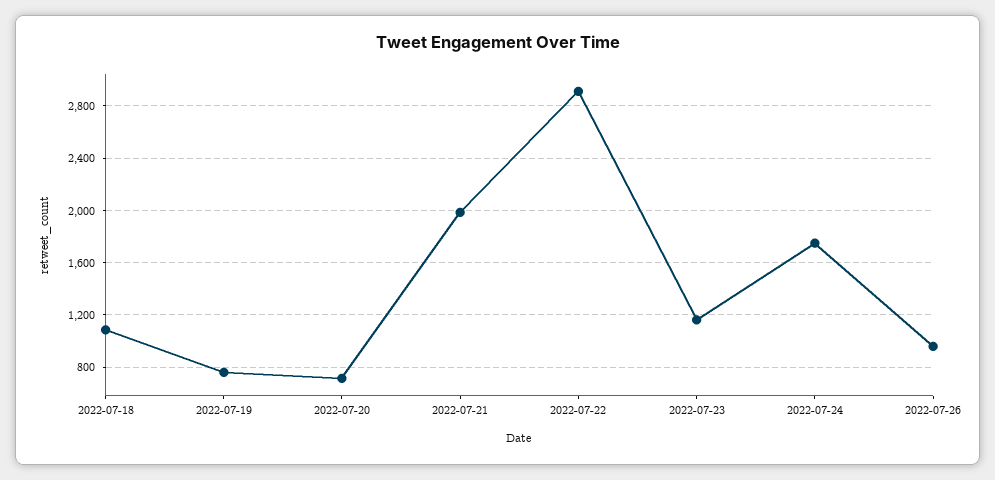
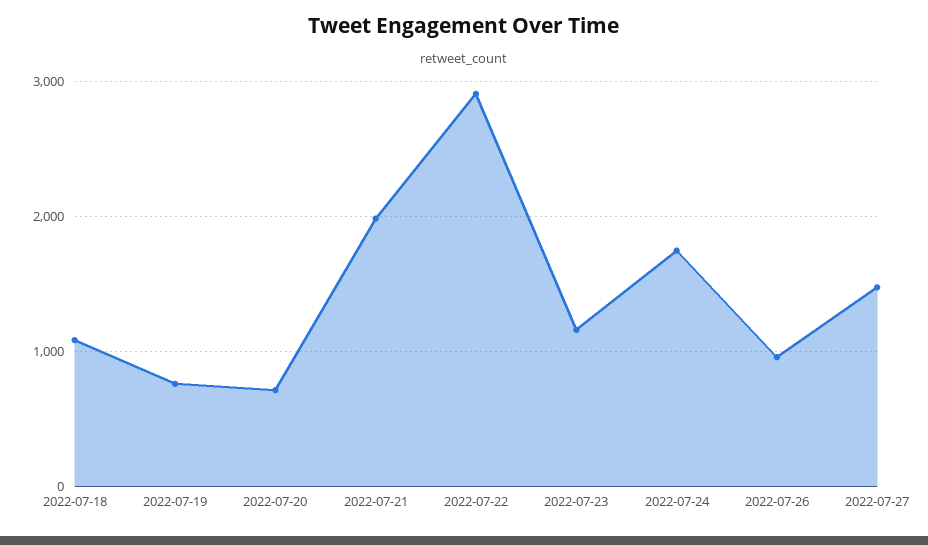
2022-07-27: none -> 1500

